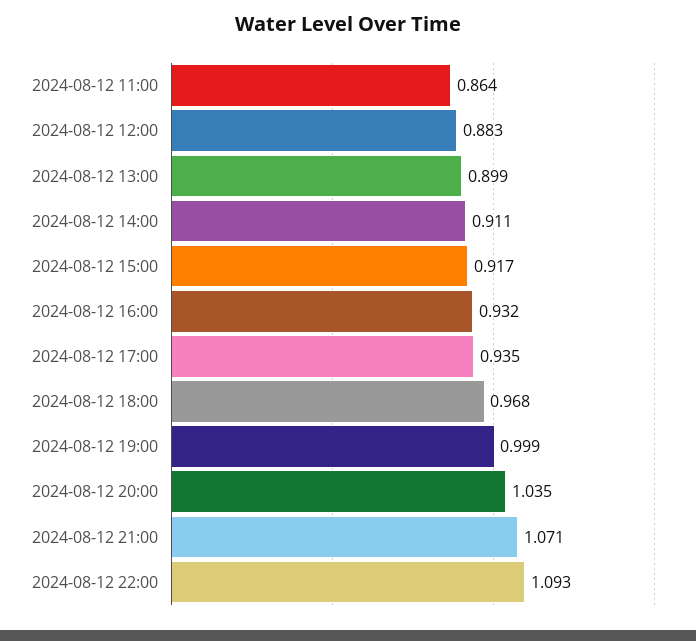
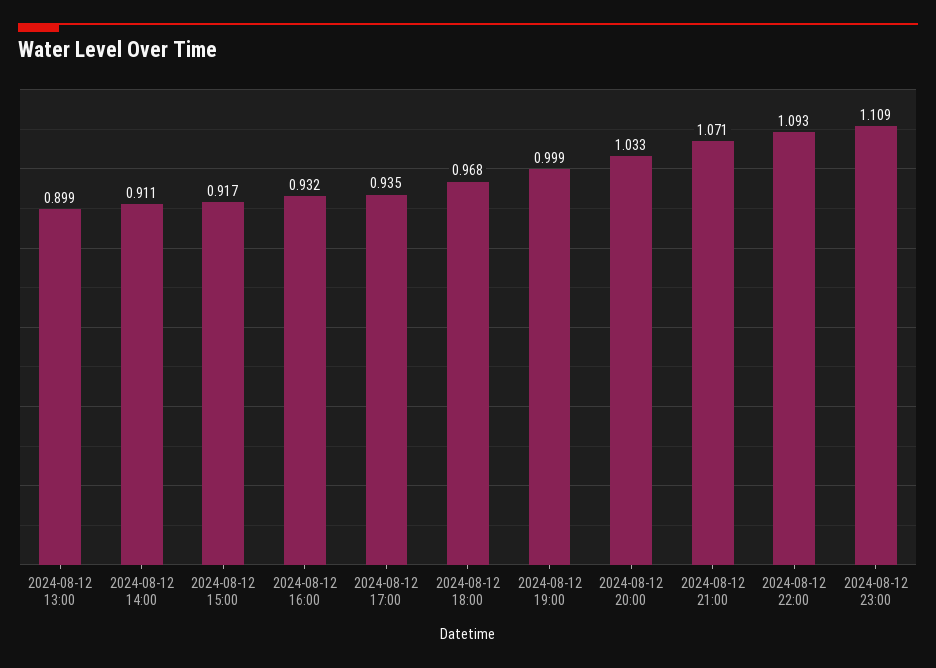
2024-08-12 11:00: 0.864 -> none
2024-08-12 12:00: 0.883 -> none
2024-08-12 20:00: 1.035 -> 1.033
2024-08-12 23:00: none -> 1.109

